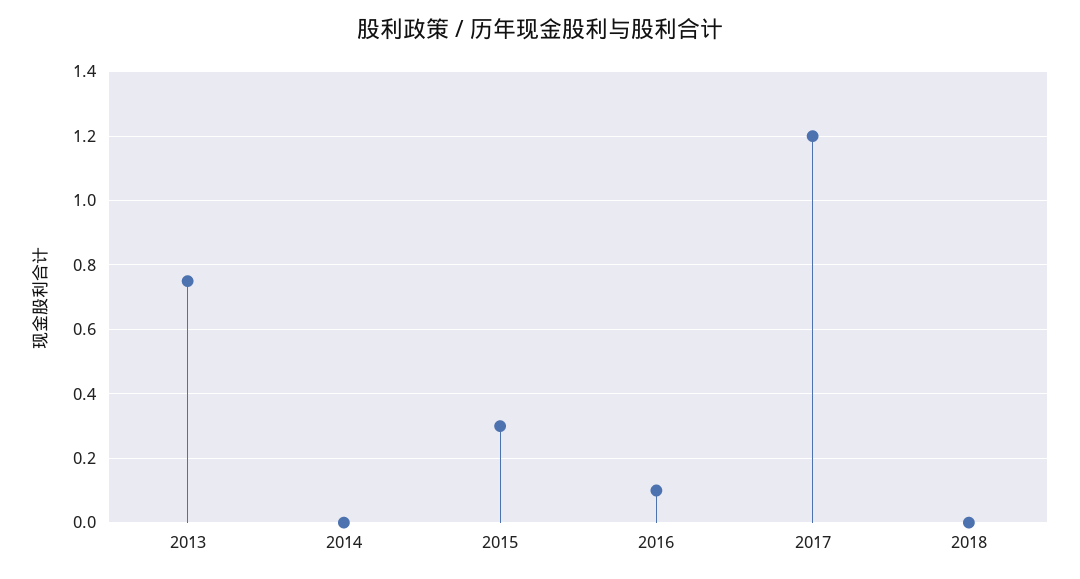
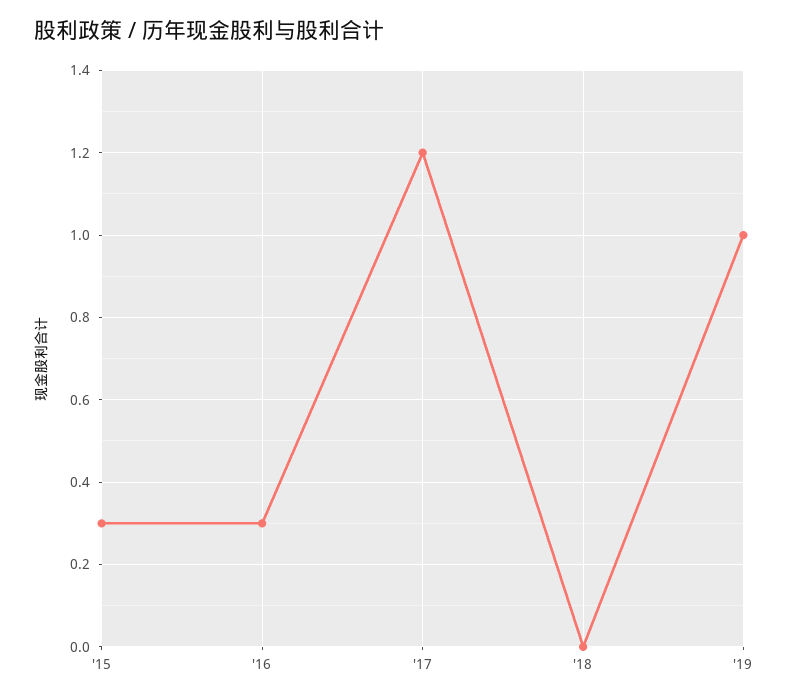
2013: 0.75 -> none
2014: 0 -> none
2016: 0.1 -> 0.3
'19: none -> 1

